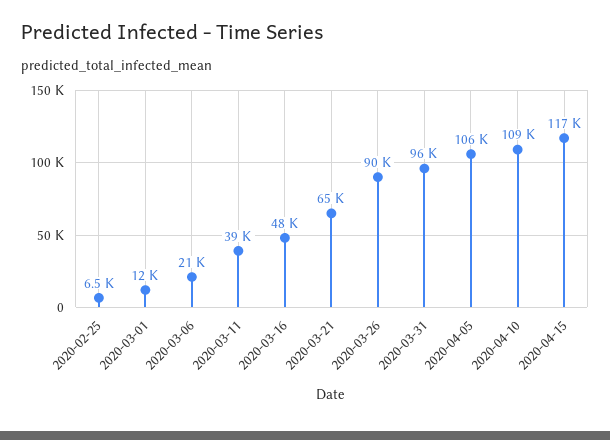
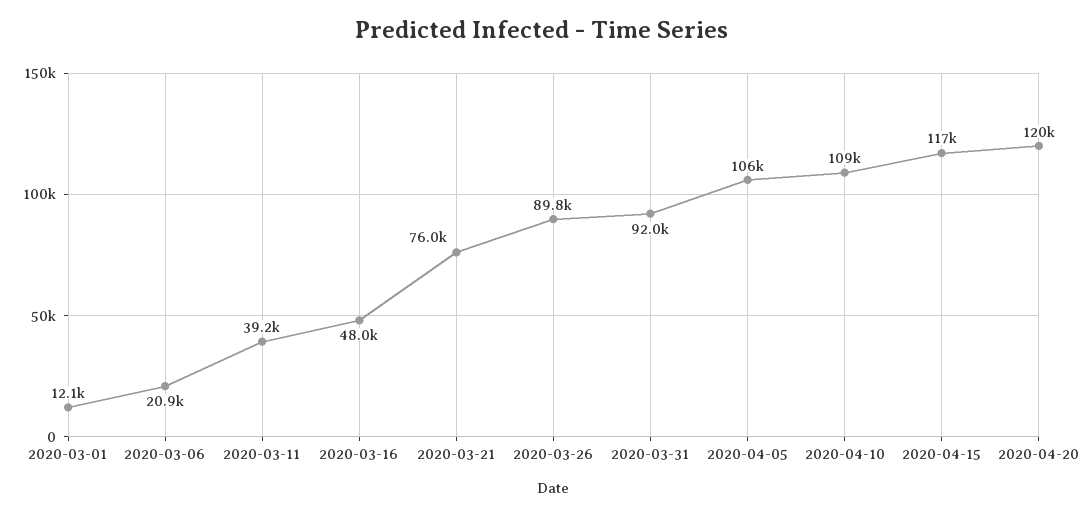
2020-02-25: 6500 -> none
2020-03-21: 65000 -> 76000
2020-03-31: 96000 -> 92000
2020-04-20: none -> 120000

